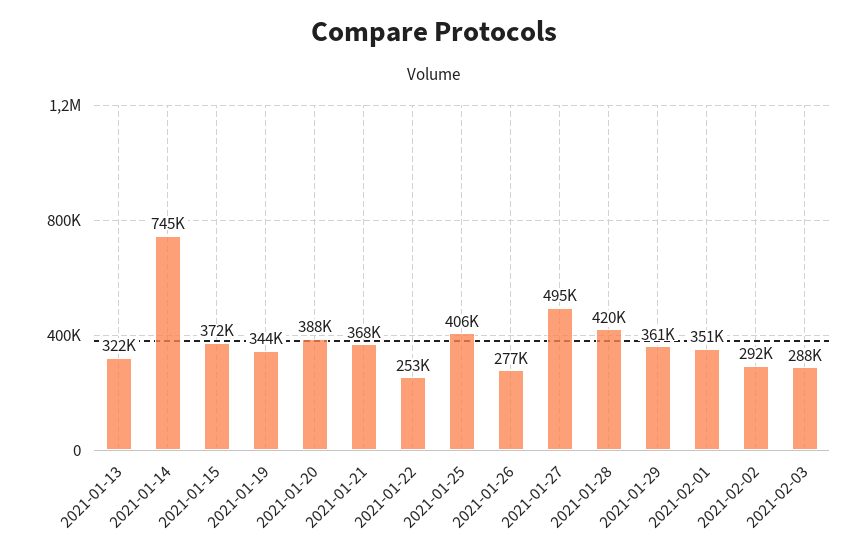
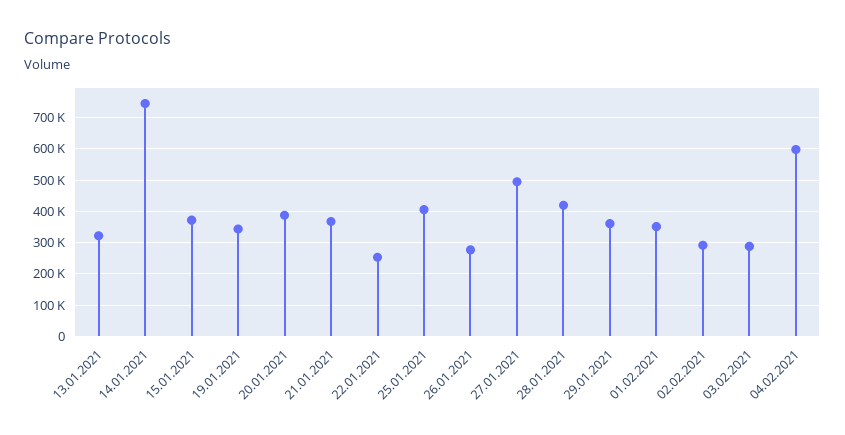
04.02.2021: none -> 600000

